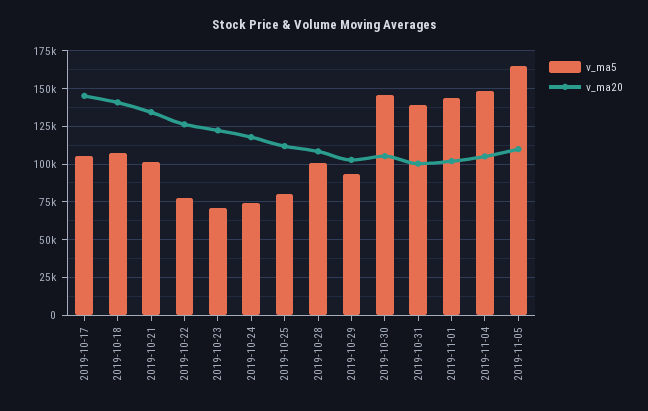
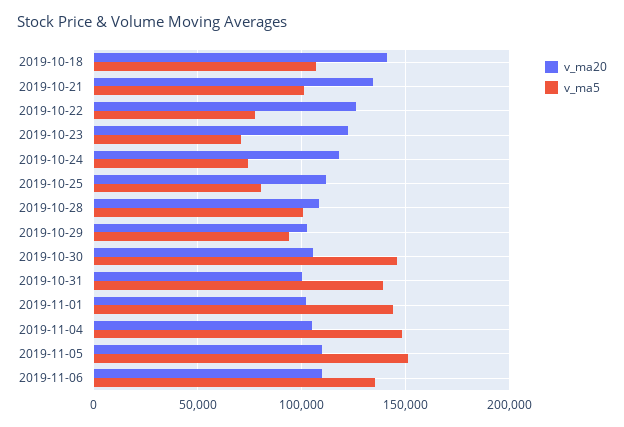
v_ma5, 2019-10-17: 105000 -> none
v_ma20, 2019-10-17: 145000 -> none
v_ma5, 2019-11-05: 165000 -> 150000
v_ma20, 2019-11-06: none -> 110000
v_ma5, 2019-11-06: none -> 135000

